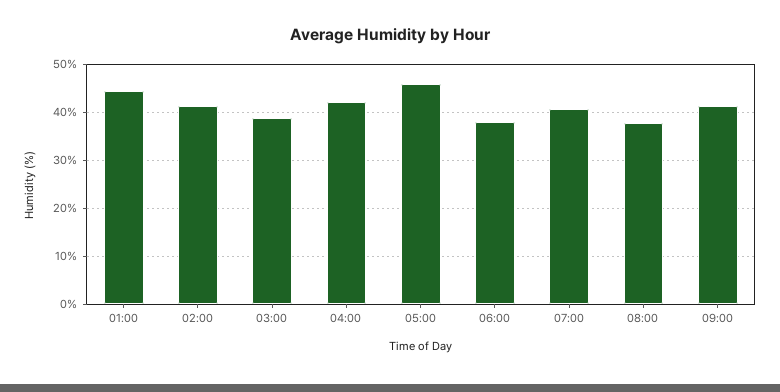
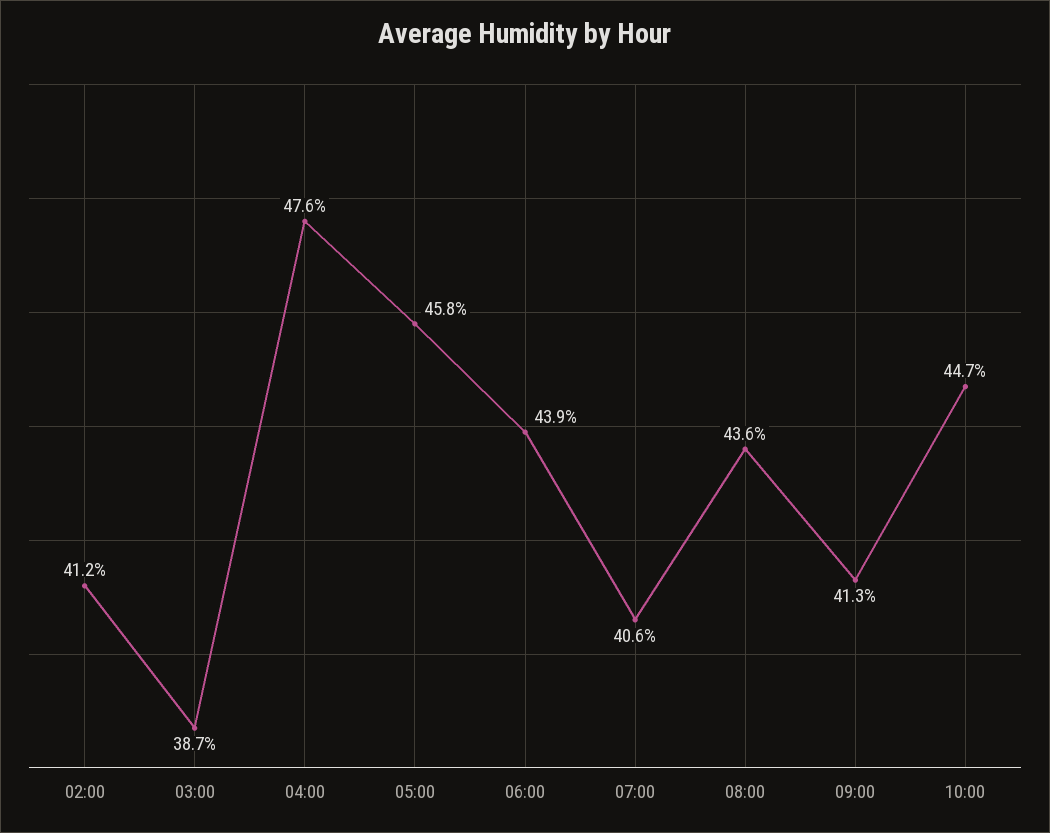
01:00: 44 -> none
04:00: 42 -> 47.6
06:00: 38 -> 43.9
08:00: 38 -> 43.6
10:00: none -> 44.7

